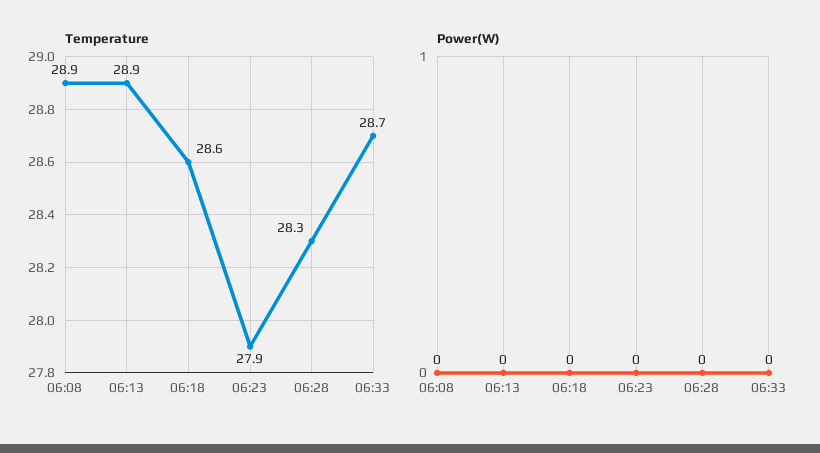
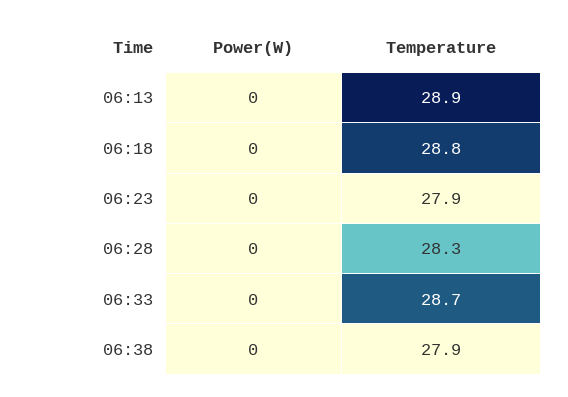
Temperature, 06:08: 28.9 -> none
Temperature, 06:18: 28.6 -> 28.8
Power(W), 06:08: 0 -> none
Power(W), 06:38: none -> 0
Temperature, 06:38: none -> 27.9

